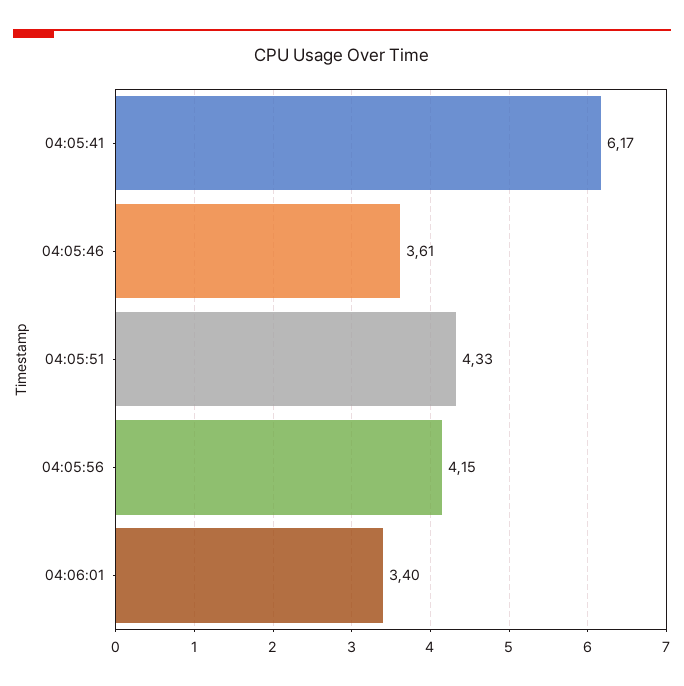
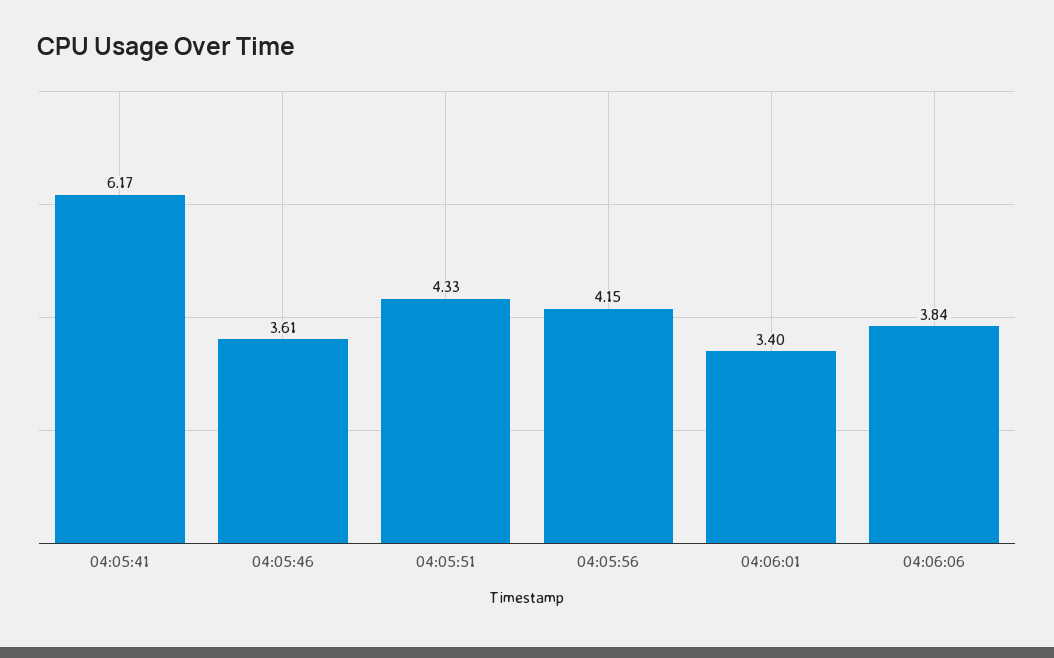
04:06:06: none -> 3.84

